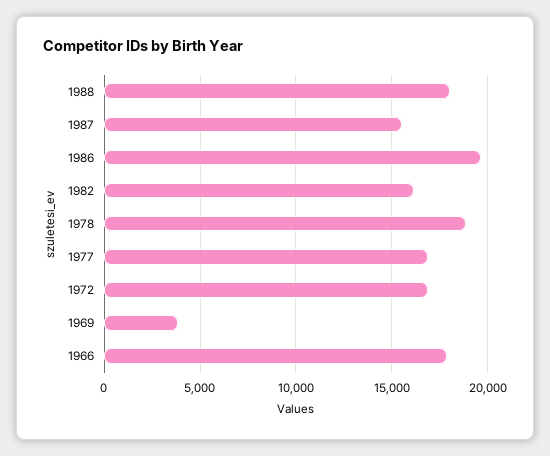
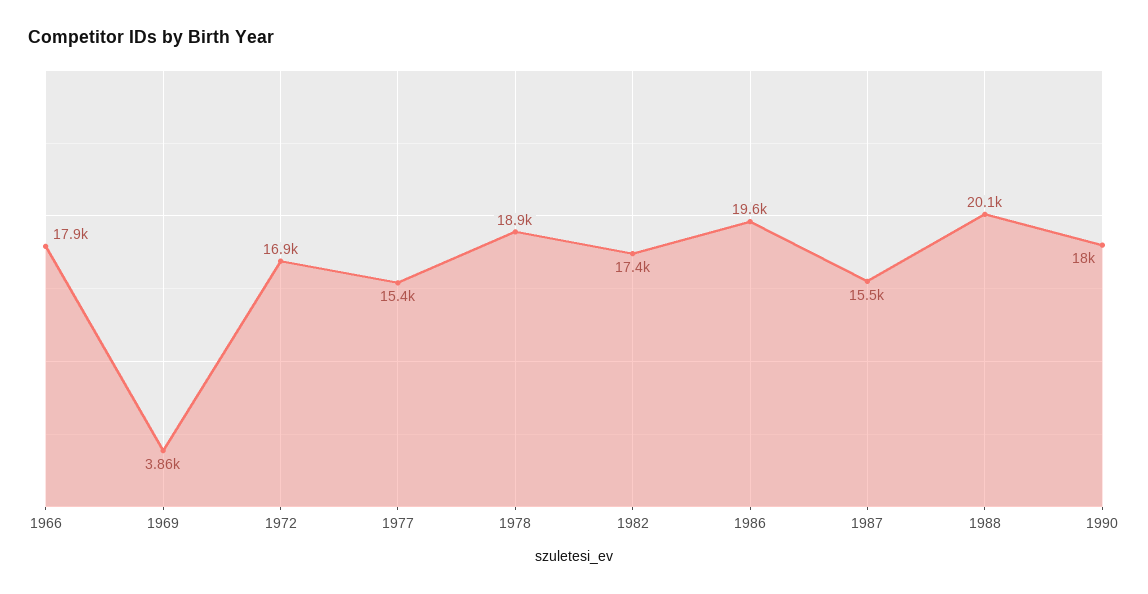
1988: 18000 -> 20100
1982: 16000 -> 17400
1977: 17000 -> 15400
1990: none -> 18000

